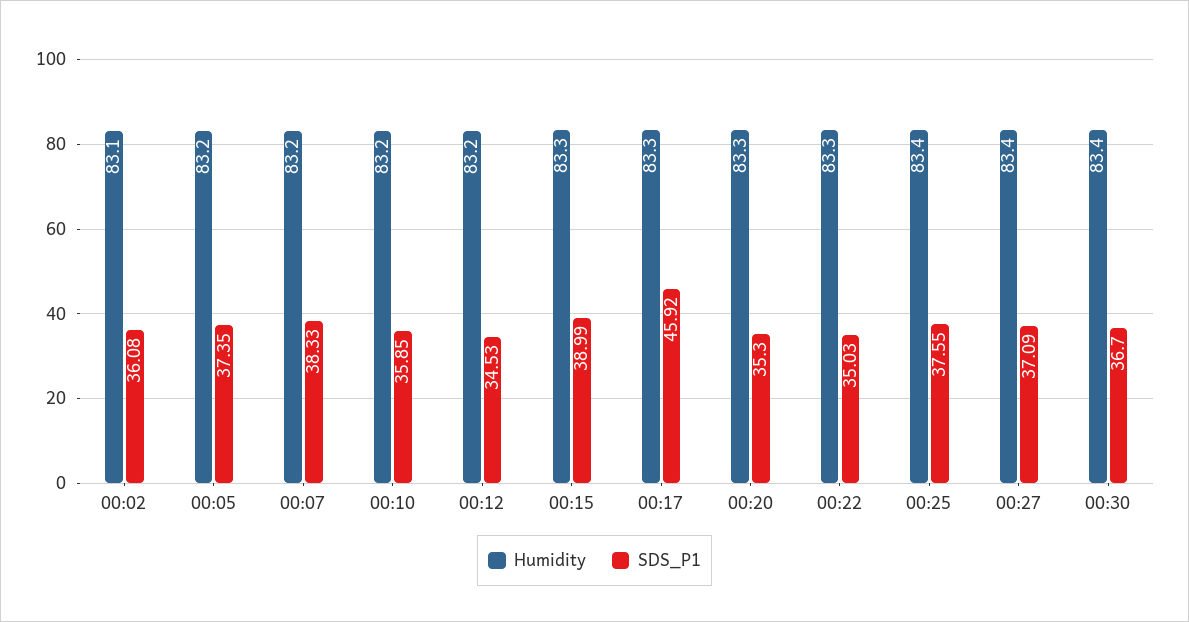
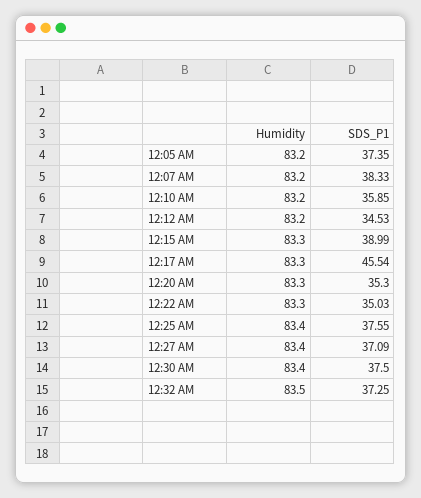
Humidity, 00:02: 83.1 -> none
SDS_P1, 00:02: 36.08 -> none
SDS_P1, 00:17: 45.92 -> 45.54
SDS_P1, 00:30: 36.7 -> 37.5
Humidity, 12:32 AM: none -> 83.5
SDS_P1, 12:32 AM: none -> 37.25

